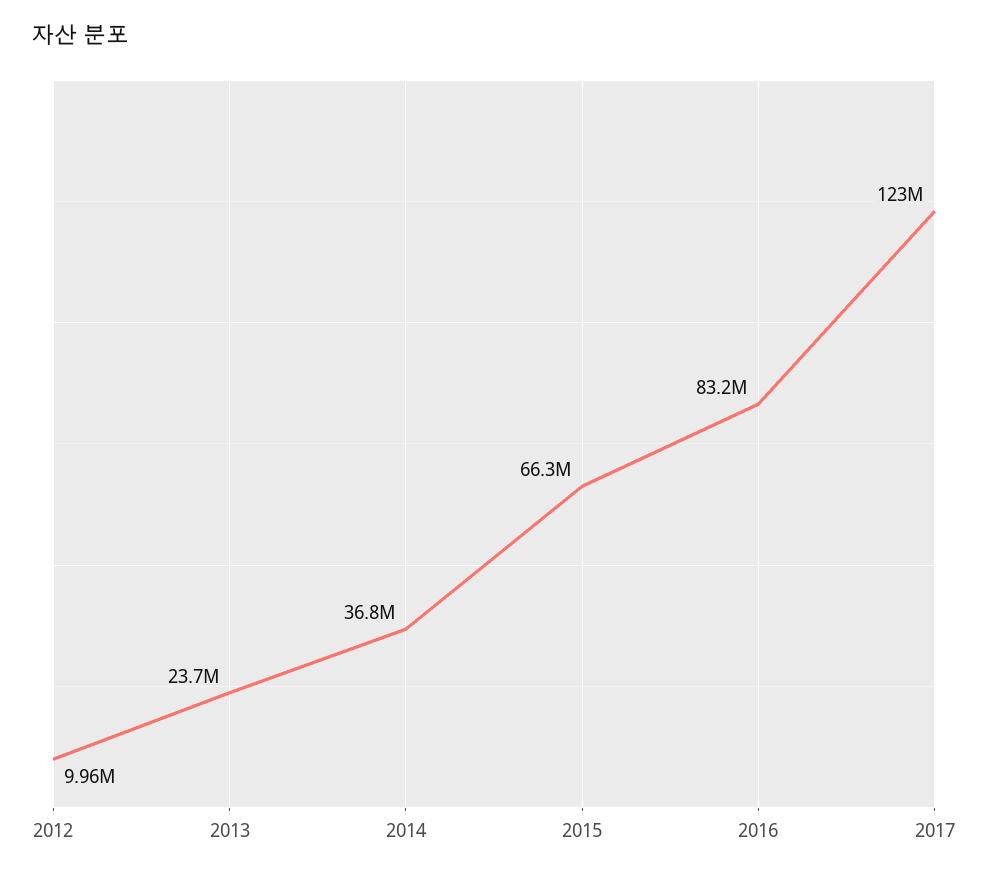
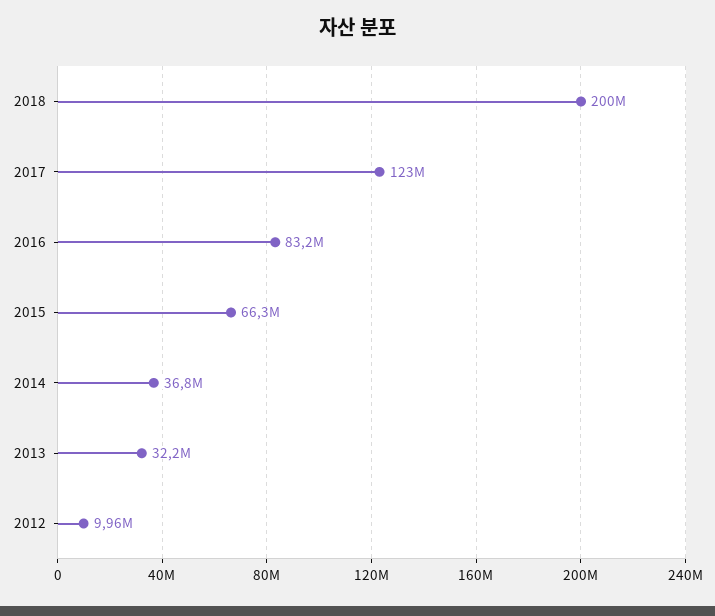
2013: 23700000 -> 32200000
2018: none -> 200000000

